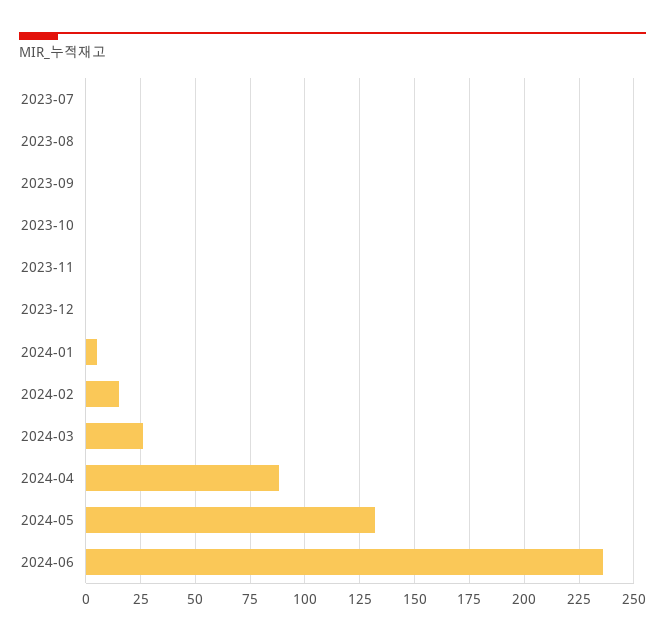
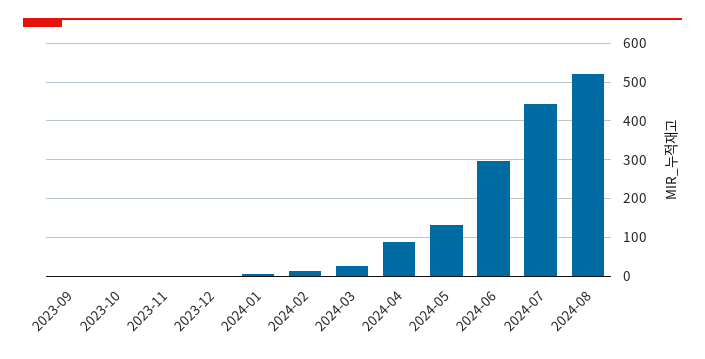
2023-07: 0 -> none
2023-08: 0 -> none
2024-06: 235 -> 300
2024-07: none -> 440
2024-08: none -> 520

